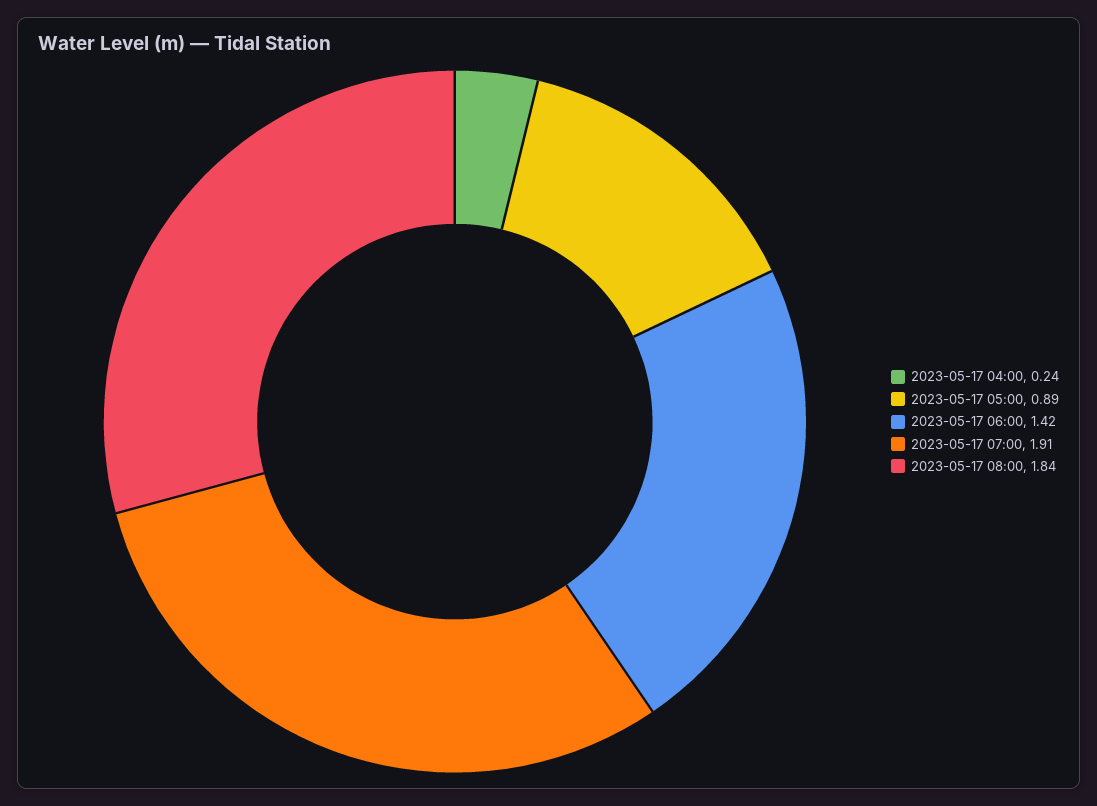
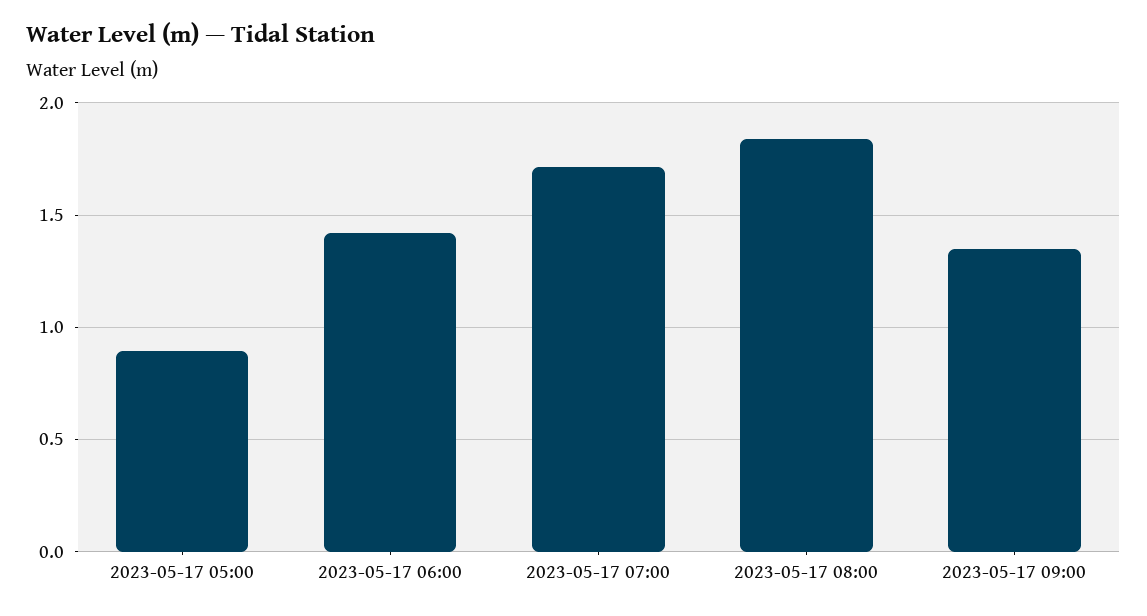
2023-05-17 04:00: 0.24 -> none
2023-05-17 07:00: 1.91 -> 1.7
2023-05-17 09:00: none -> 1.35

